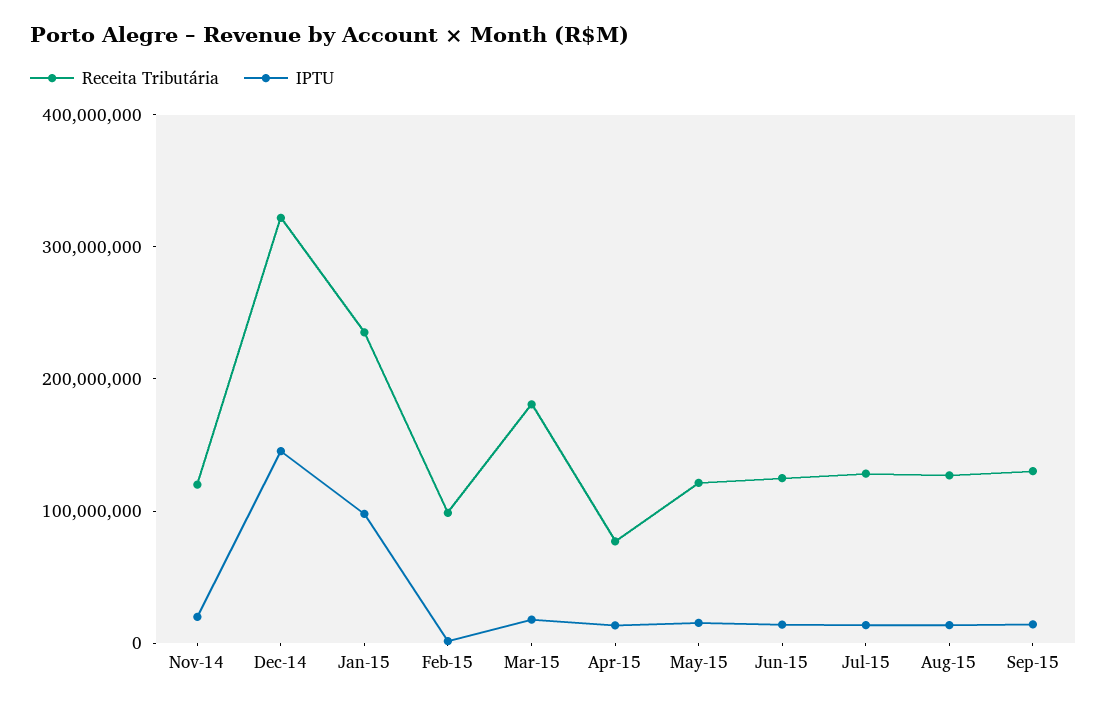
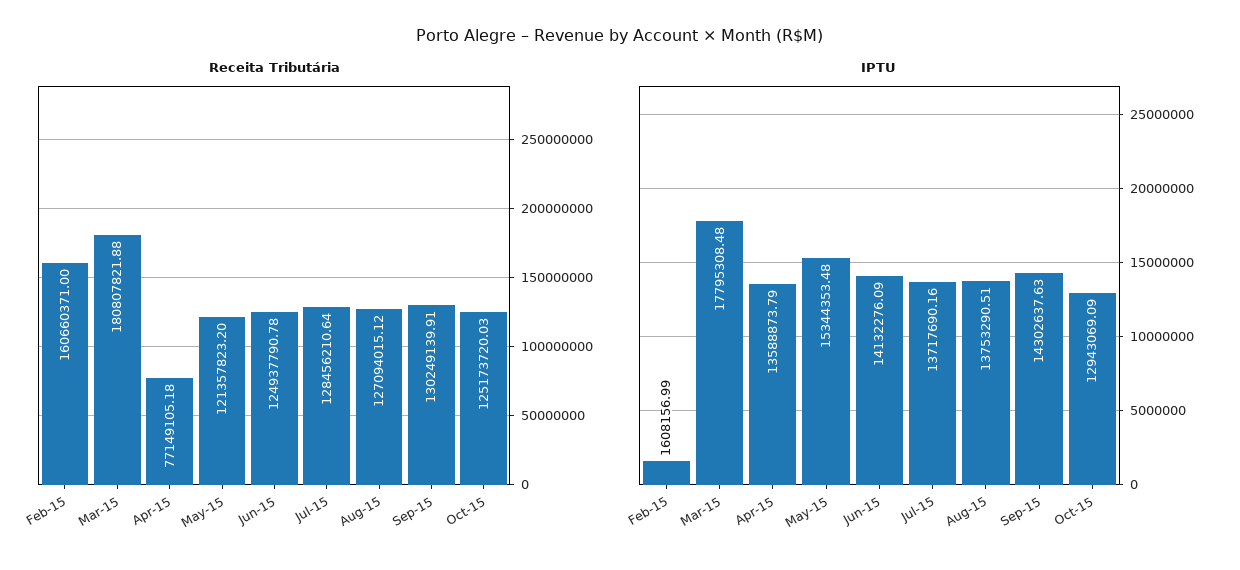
Receita Tributária, Nov-14: 120000000 -> none
IPTU, Nov-14: 20000000 -> none
Receita Tributária, Dec-14: 320000000 -> none
IPTU, Dec-14: 140000000 -> none
Receita Tributária, Jan-15: 240000000 -> none
IPTU, Jan-15: 100000000 -> none
Receita Tributária, Feb-15: 100000000 -> 160660371
Receita Tributária, Oct-15: none -> 125173720.03
IPTU, Oct-15: none -> 12943069.09

